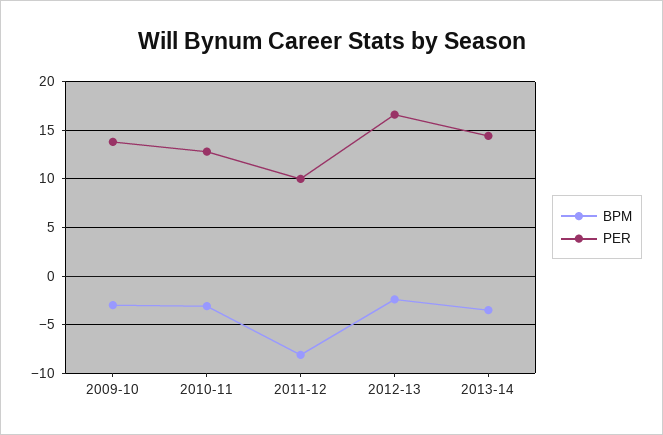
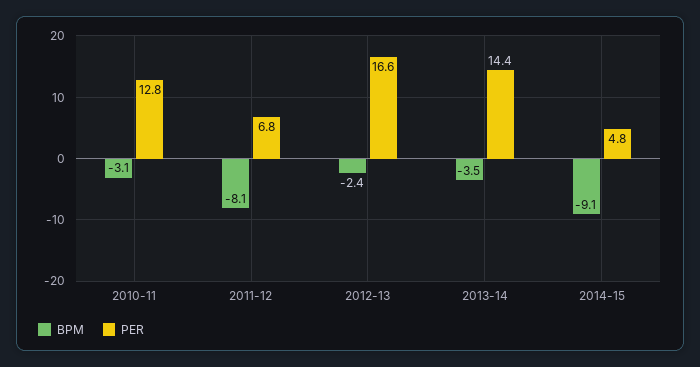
BPM, 2009-10: -3 -> none
PER, 2009-10: 14 -> none
PER, 2011-12: 10 -> 6.8
BPM, 2014-15: none -> -9.1
PER, 2014-15: none -> 4.8

